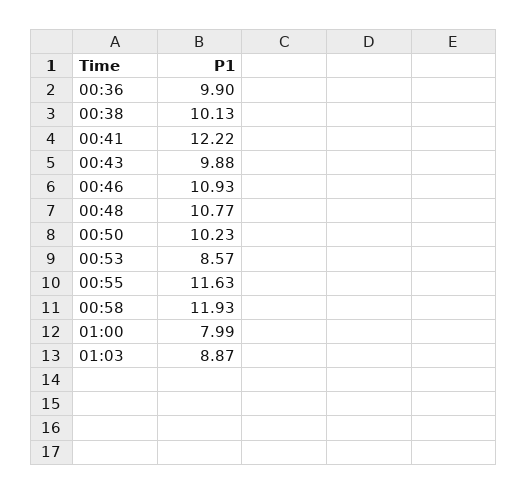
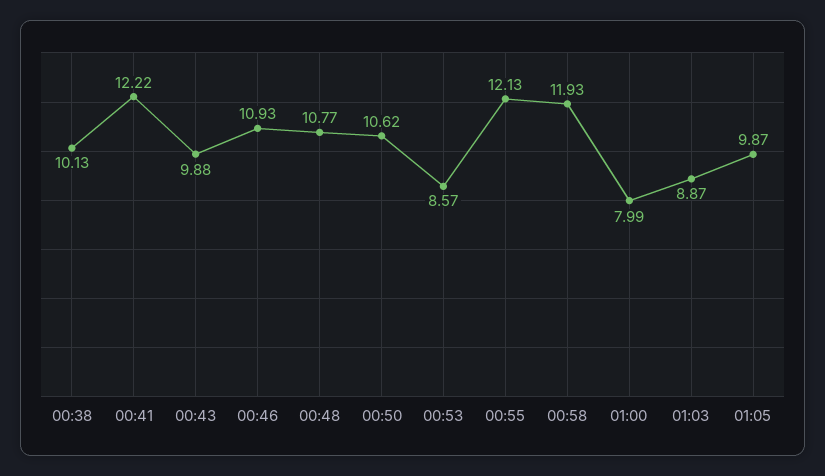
00:36: 9.9 -> none
00:50: 10.23 -> 10.62
00:55: 11.63 -> 12.13
01:05: none -> 9.87

